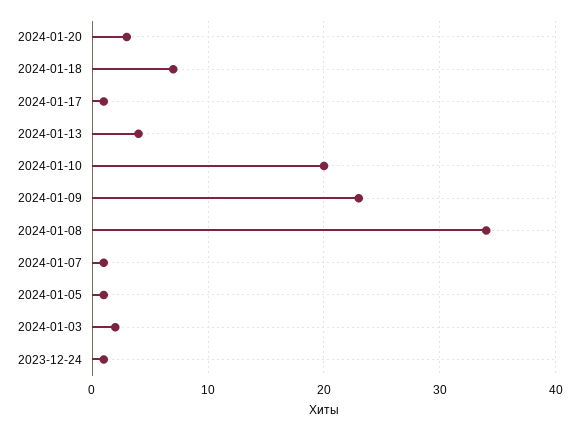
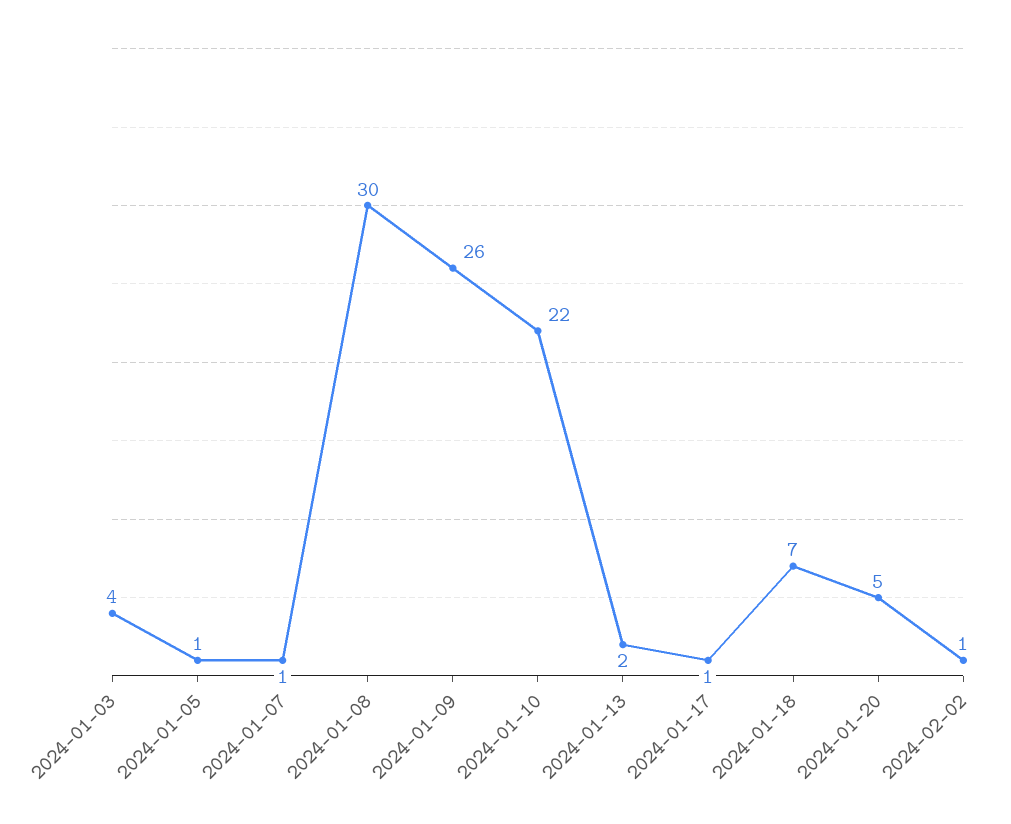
2024-01-20: 3 -> 5
2024-01-13: 4 -> 2
2024-01-10: 20 -> 22
2024-01-09: 23 -> 26
2024-01-08: 34 -> 30
2024-01-03: 2 -> 4
2023-12-24: 1 -> none
2024-02-02: none -> 1

